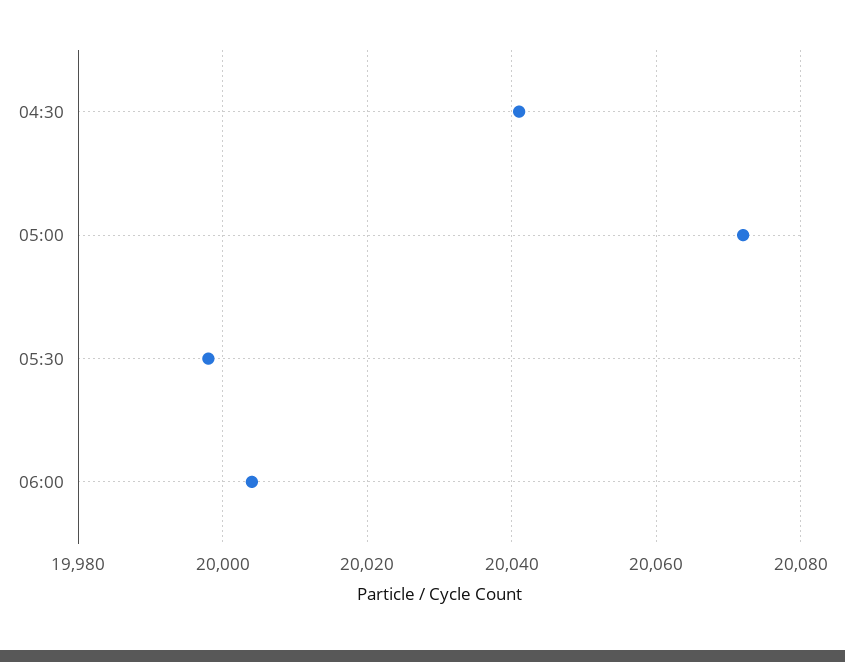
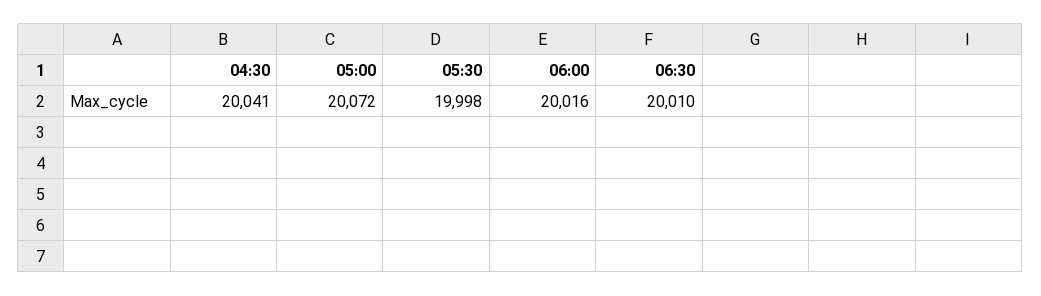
06:00: 20005 -> 20016
06:30: none -> 20010

